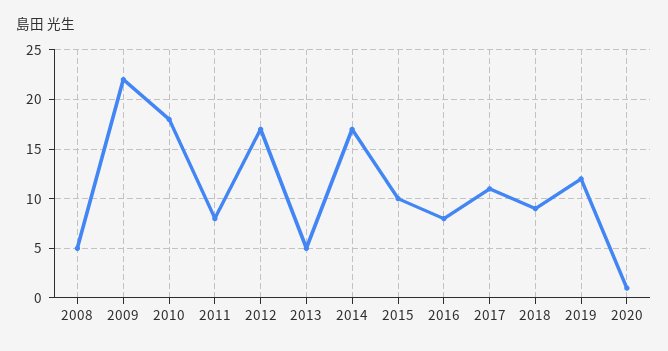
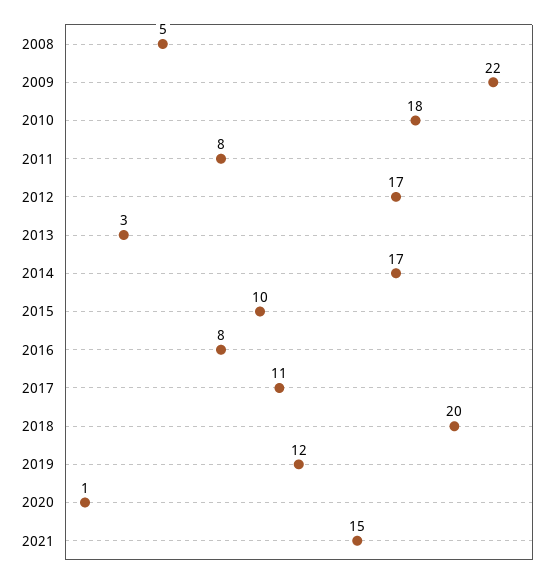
2013: 5 -> 3
2018: 9 -> 20
2021: none -> 15

